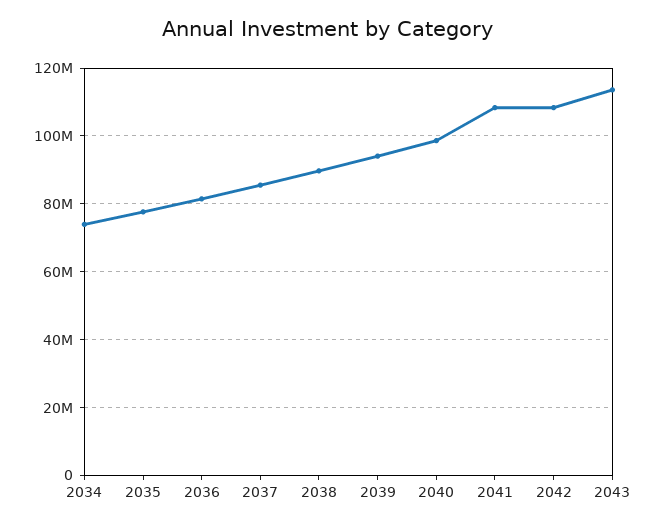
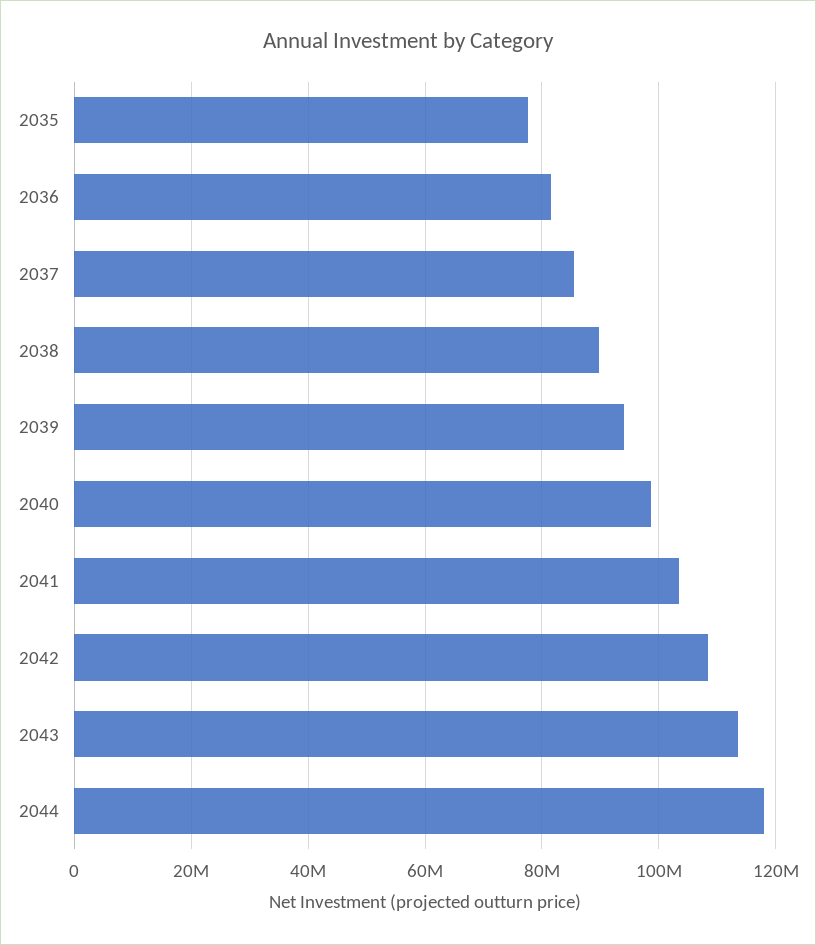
2034: 74000000 -> none
2041: 108000000 -> 104000000
2044: none -> 118000000

